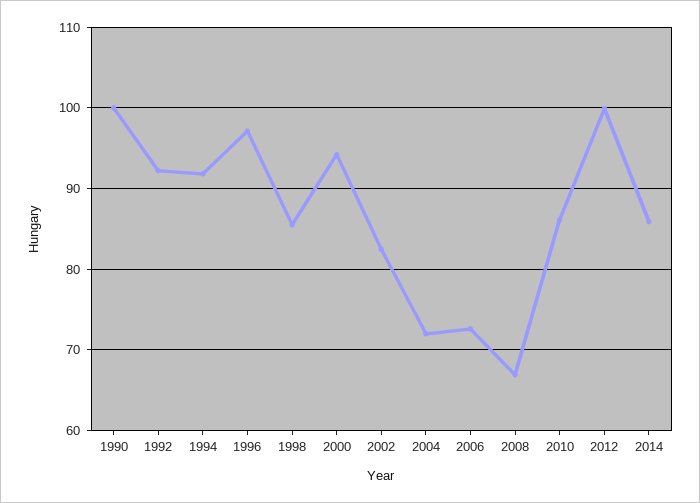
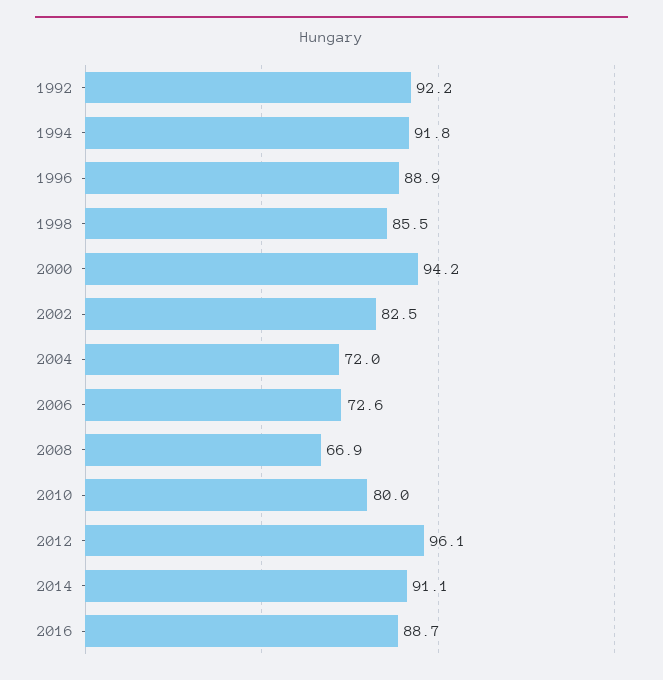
1990: 100 -> none
1996: 97 -> 88.9
2010: 86 -> 80
2012: 100 -> 96.1
2014: 86 -> 91.1
2016: none -> 88.7

